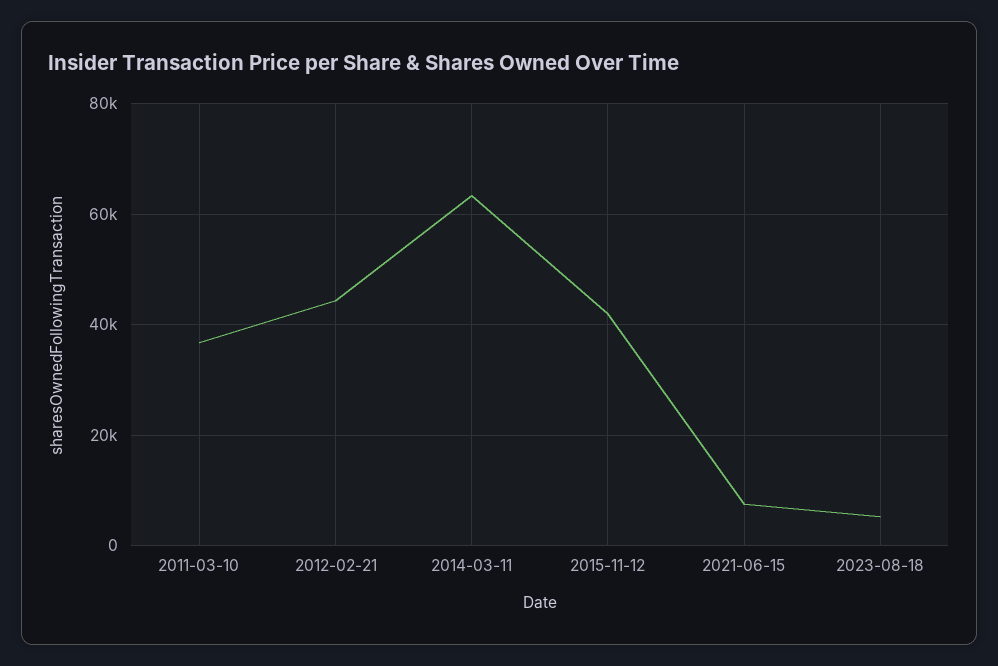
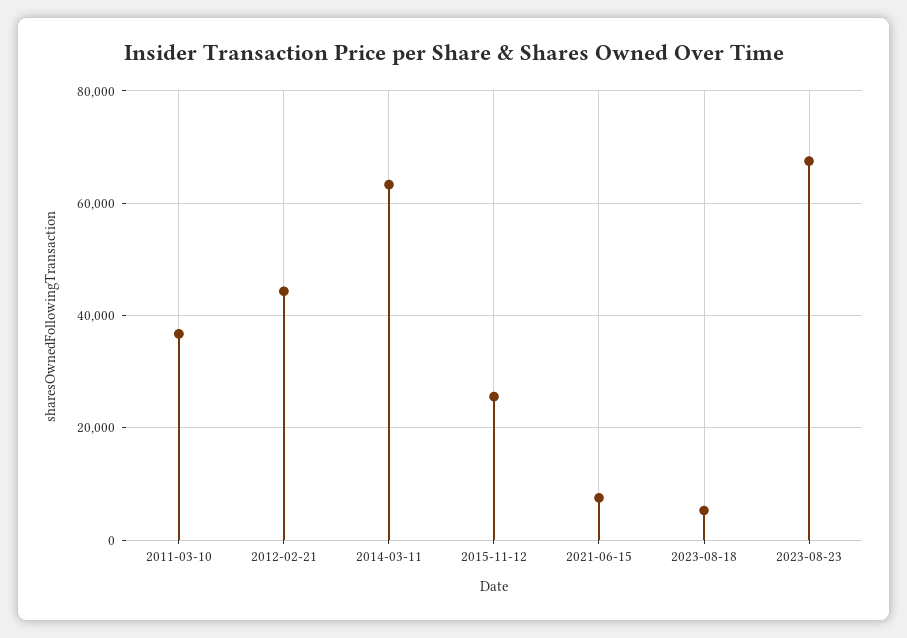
2015-11-12: 42000 -> 26000
2023-08-23: none -> 68000

